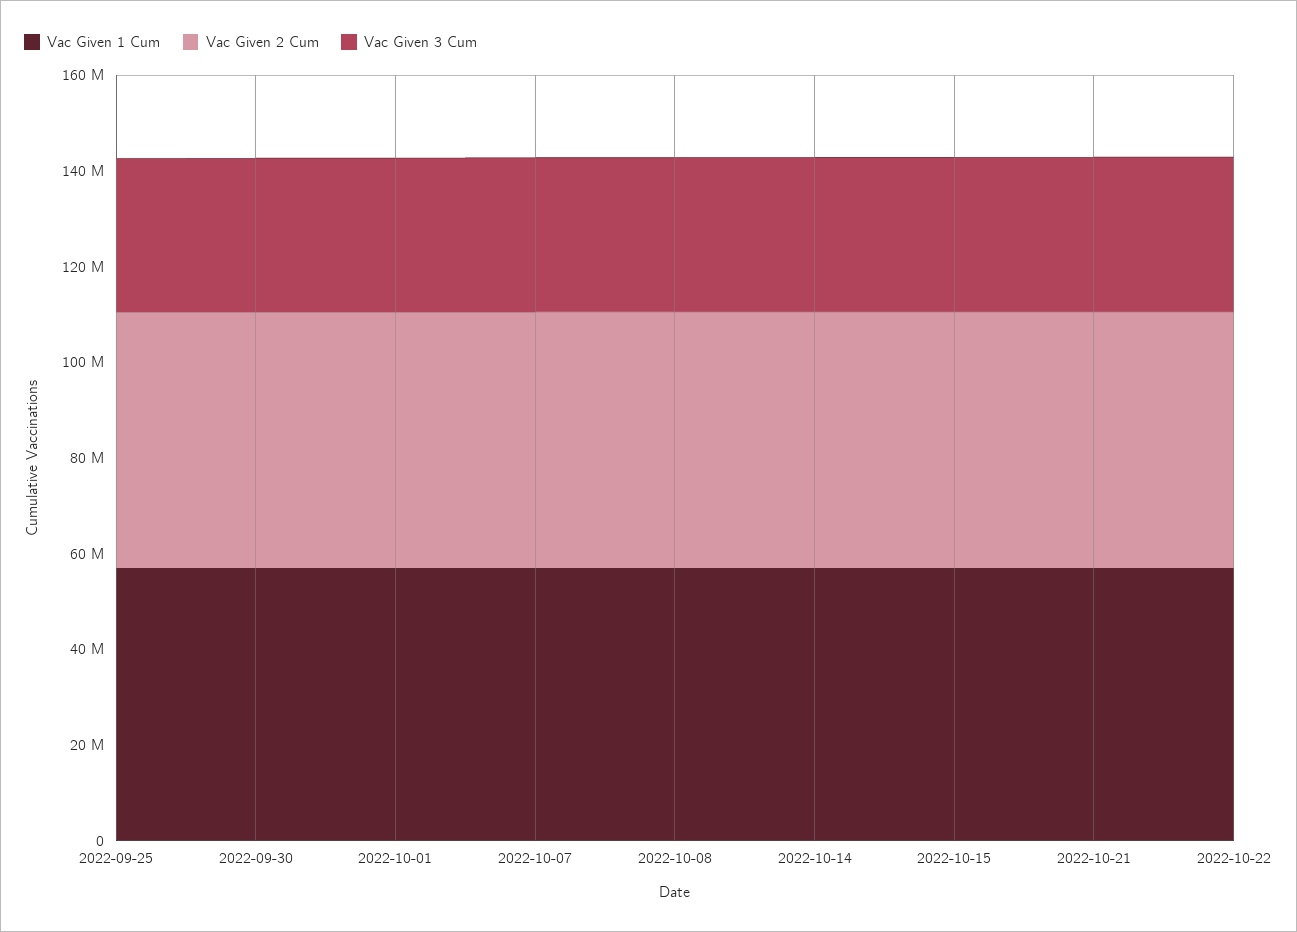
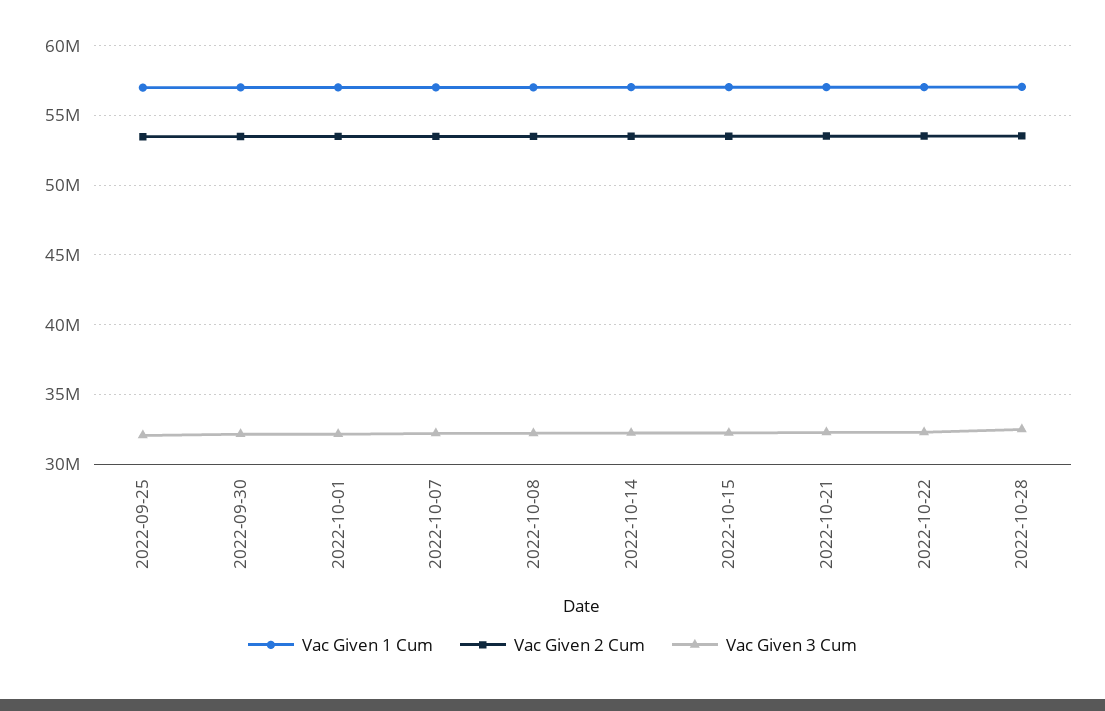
Vac Given 1 Cum, 2022-10-28: none -> 57000000
Vac Given 2 Cum, 2022-10-28: none -> 53500000
Vac Given 3 Cum, 2022-10-28: none -> 32500000

